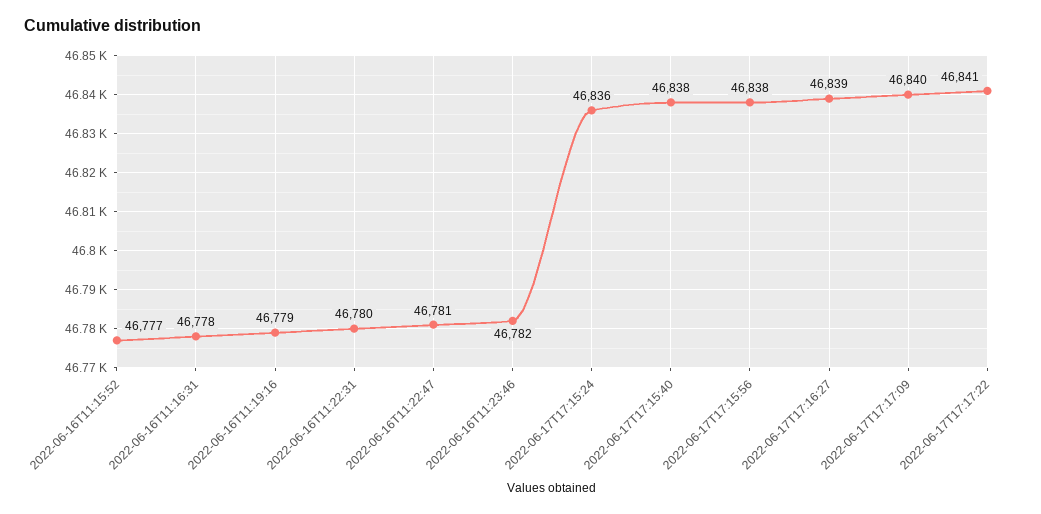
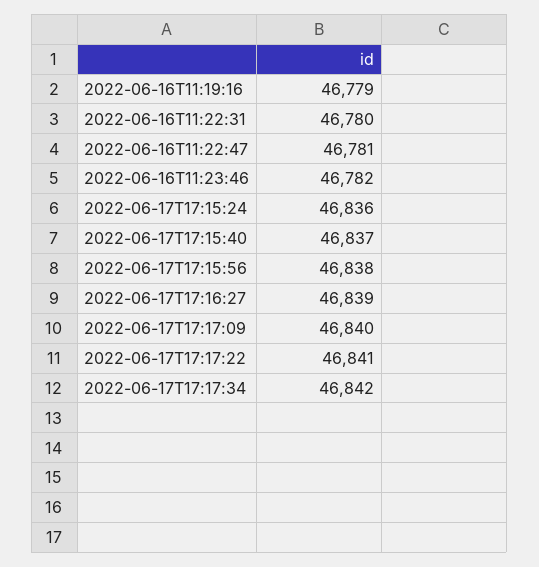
2022-06-16T11:15:52: 46777 -> none
2022-06-16T11:16:31: 46778 -> none
2022-06-17T17:15:40: 46838 -> 46837
2022-06-17T17:17:34: none -> 46842

